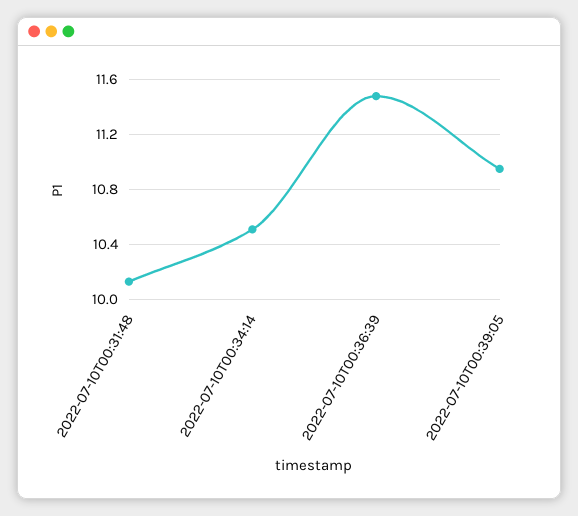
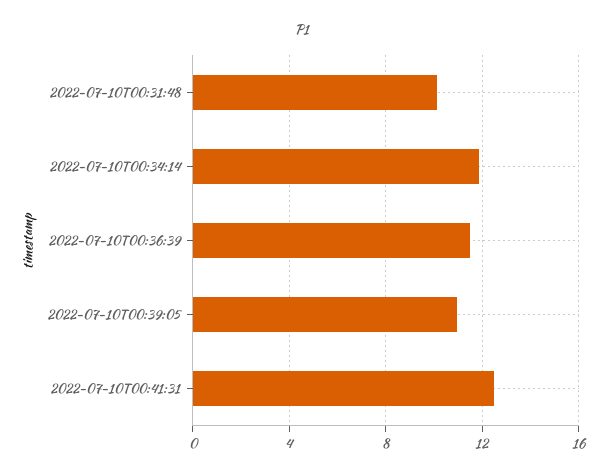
2022-07-10T00:34:14: 10.5 -> 12
2022-07-10T00:41:31: none -> 12.5

